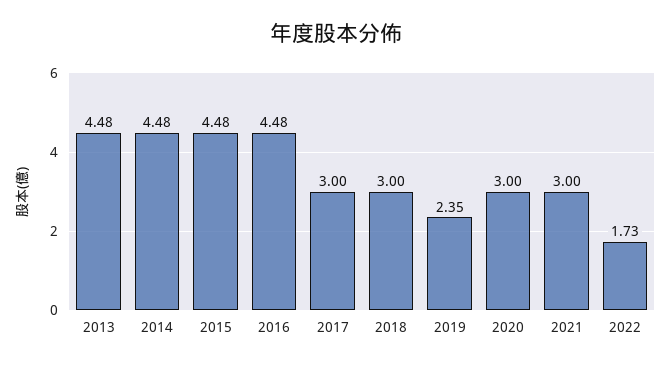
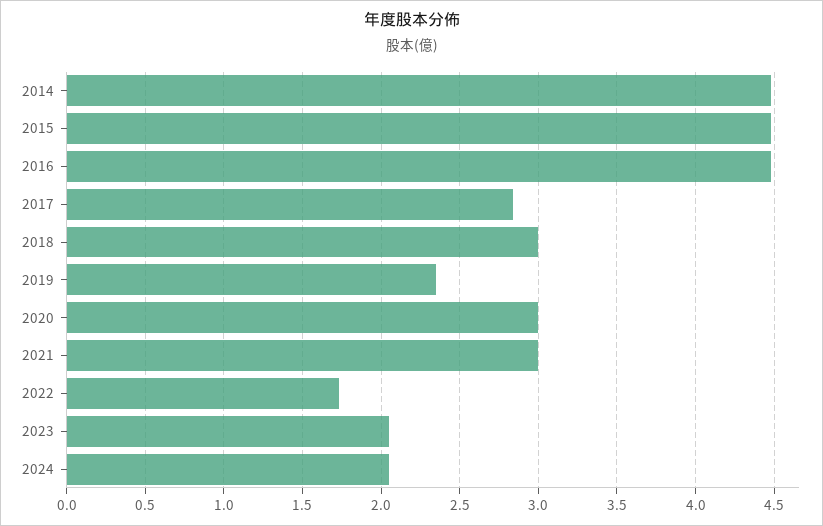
2013: 4.48 -> none
2017: 3 -> 2.85
2023: none -> 2.05
2024: none -> 2.05

